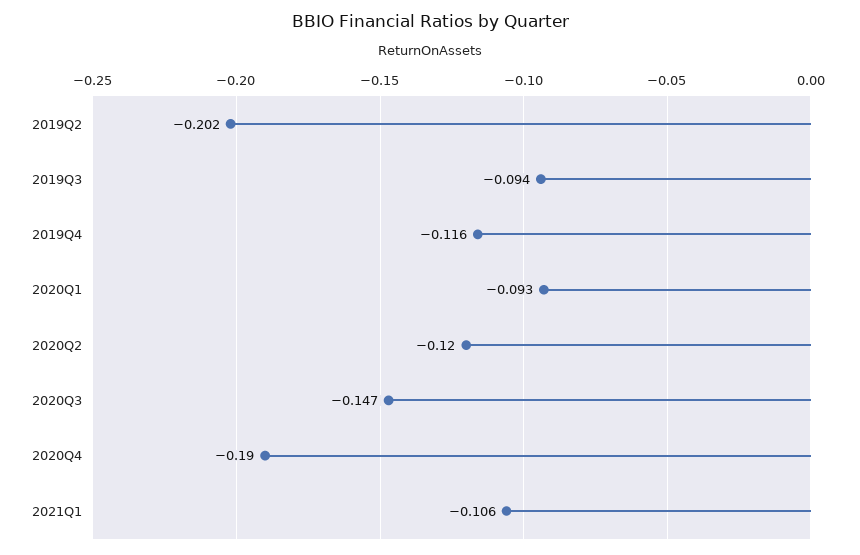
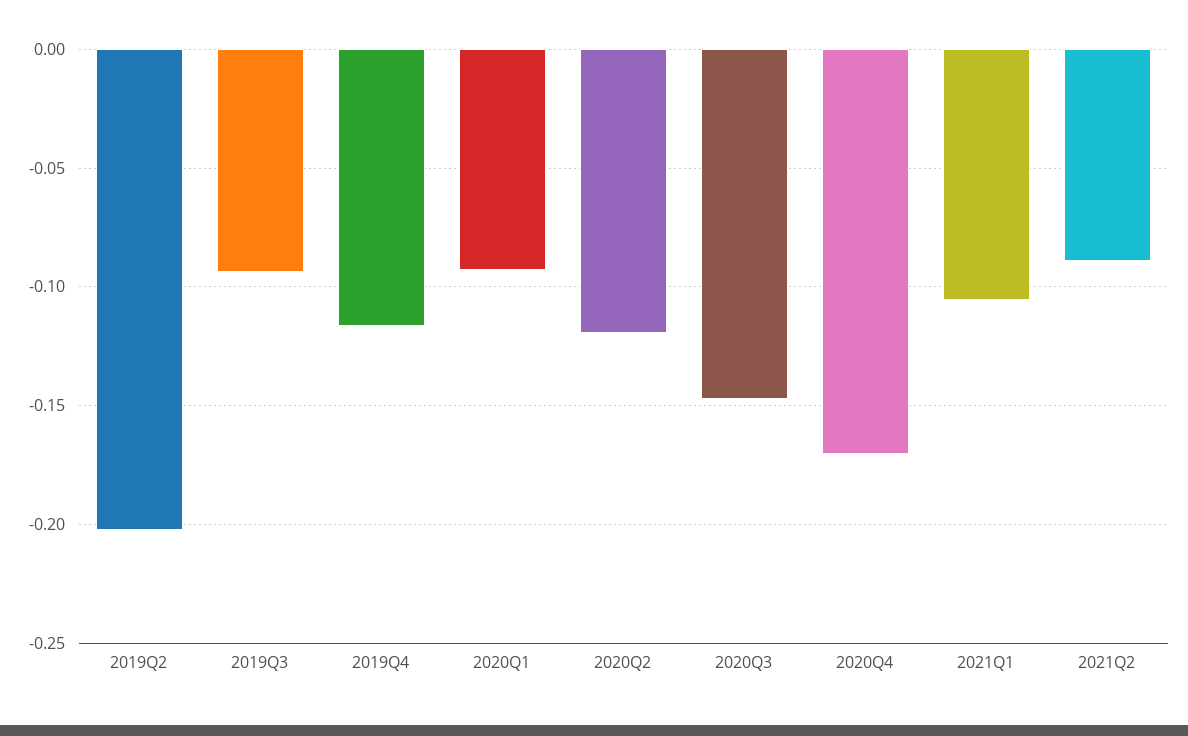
2020Q4: -0.19 -> -0.17
2021Q2: none -> -0.09

